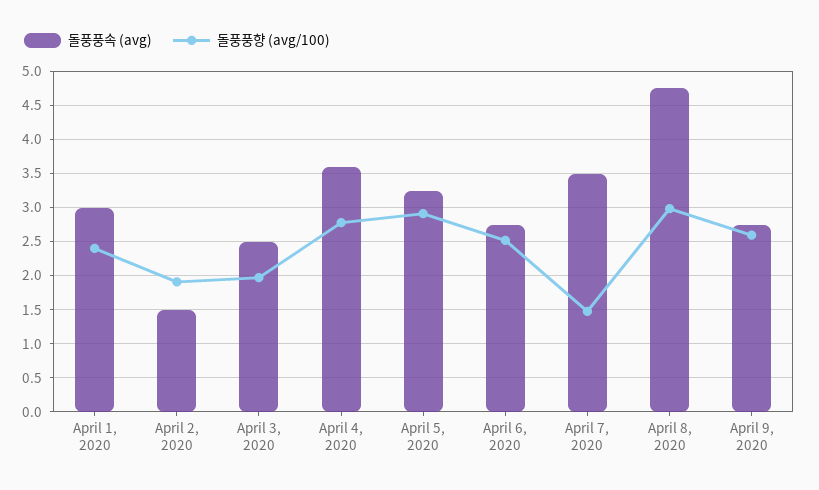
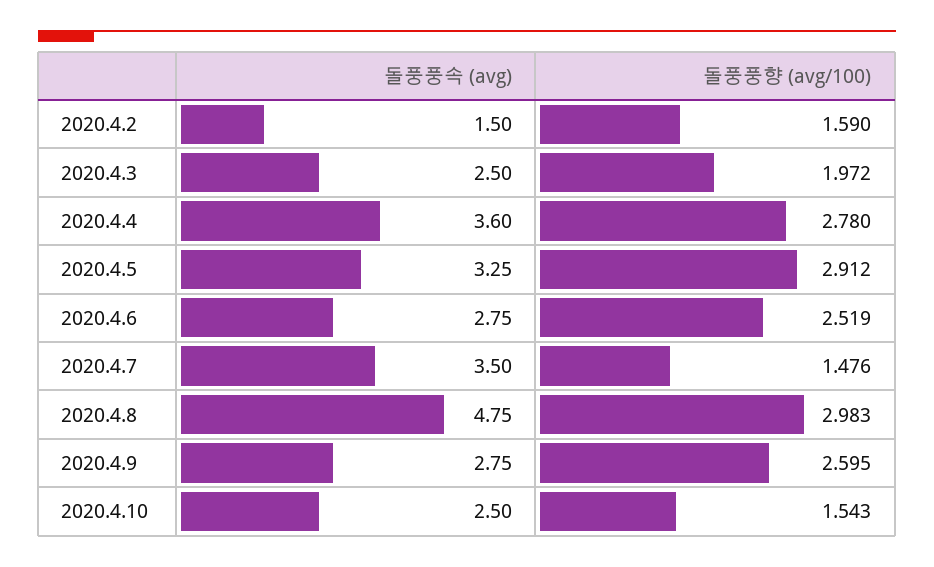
돌풍풍속 (avg), April 1, 2020: 3 -> none
돌풍풍향 (avg/100), April 1, 2020: 2.4 -> none
돌풍풍향 (avg/100), April 2, 2020: 1.9 -> 1.59
돌풍풍속 (avg), 2020.4.10: none -> 2.5
돌풍풍향 (avg/100), 2020.4.10: none -> 1.543

